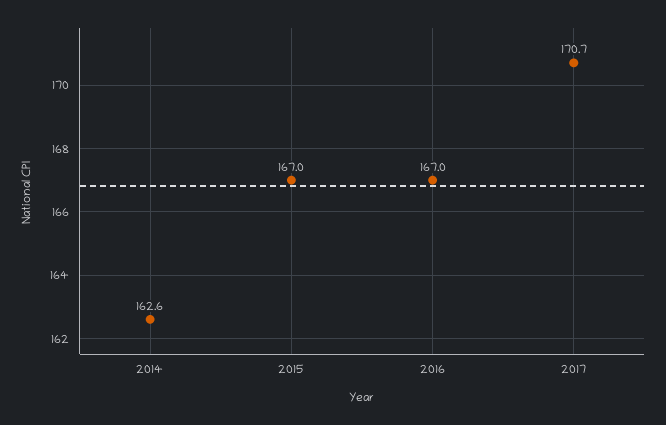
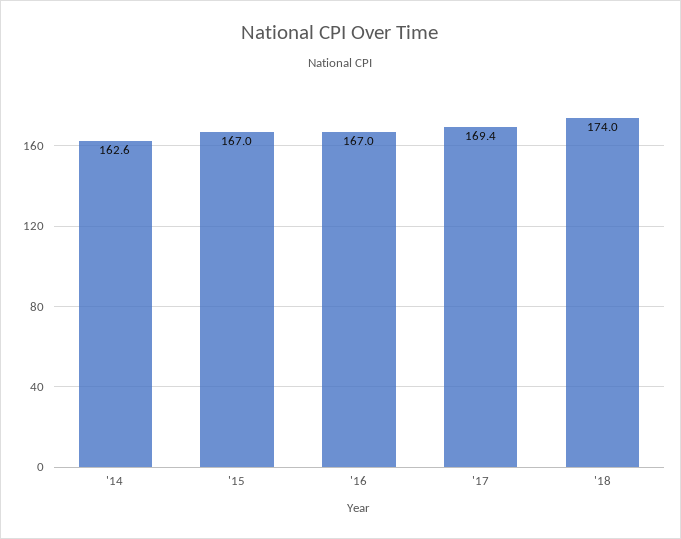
2017: 170.7 -> 169.4
'18: none -> 174

